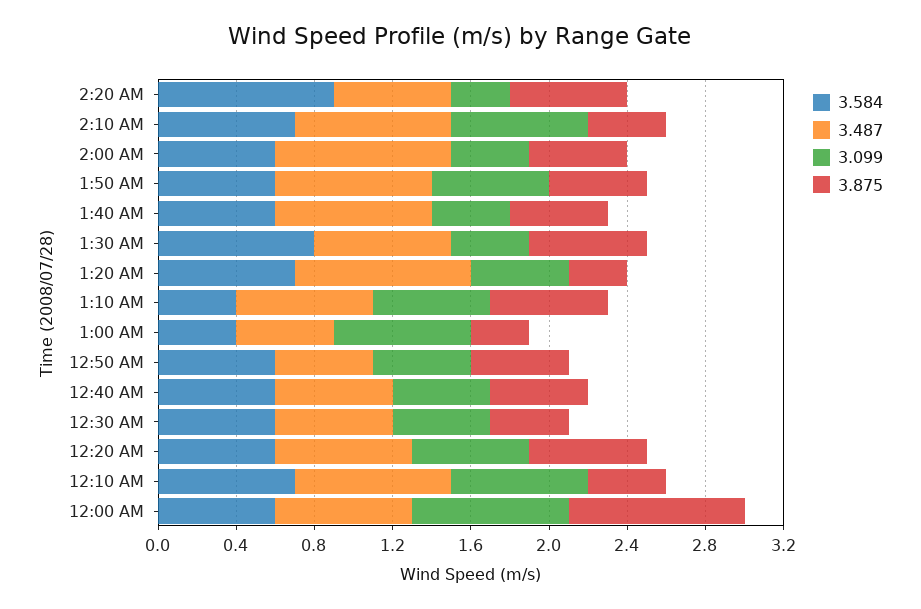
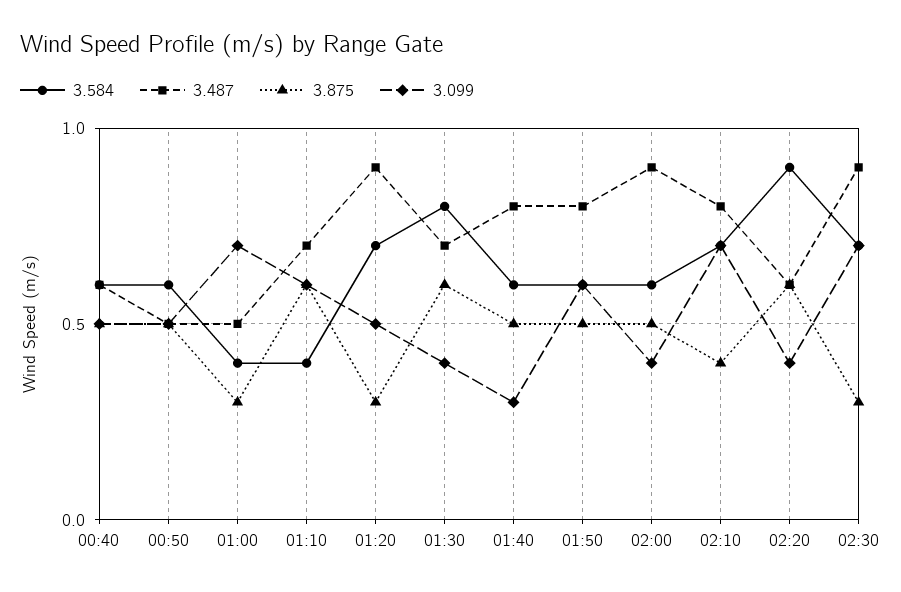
3.099, 2:20 AM: 0.3 -> 0.4
3.099, 1:40 AM: 0.4 -> 0.3
3.584, 12:30 AM: 0.6 -> none
3.487, 12:30 AM: 0.6 -> none
3.099, 12:30 AM: 0.5 -> none
3.875, 12:30 AM: 0.4 -> none
3.584, 12:20 AM: 0.6 -> none
3.487, 12:20 AM: 0.7 -> none
3.099, 12:20 AM: 0.6 -> none
3.875, 12:20 AM: 0.6 -> none
3.584, 12:10 AM: 0.7 -> none
3.487, 12:10 AM: 0.8 -> none
3.099, 12:10 AM: 0.7 -> none
3.875, 12:10 AM: 0.4 -> none
3.584, 12:00 AM: 0.6 -> none
3.487, 12:00 AM: 0.7 -> none
3.099, 12:00 AM: 0.8 -> none
3.875, 12:00 AM: 0.9 -> none
3.584, 02:30: none -> 0.7
3.487, 02:30: none -> 0.9
3.875, 02:30: none -> 0.3
3.099, 02:30: none -> 0.7

